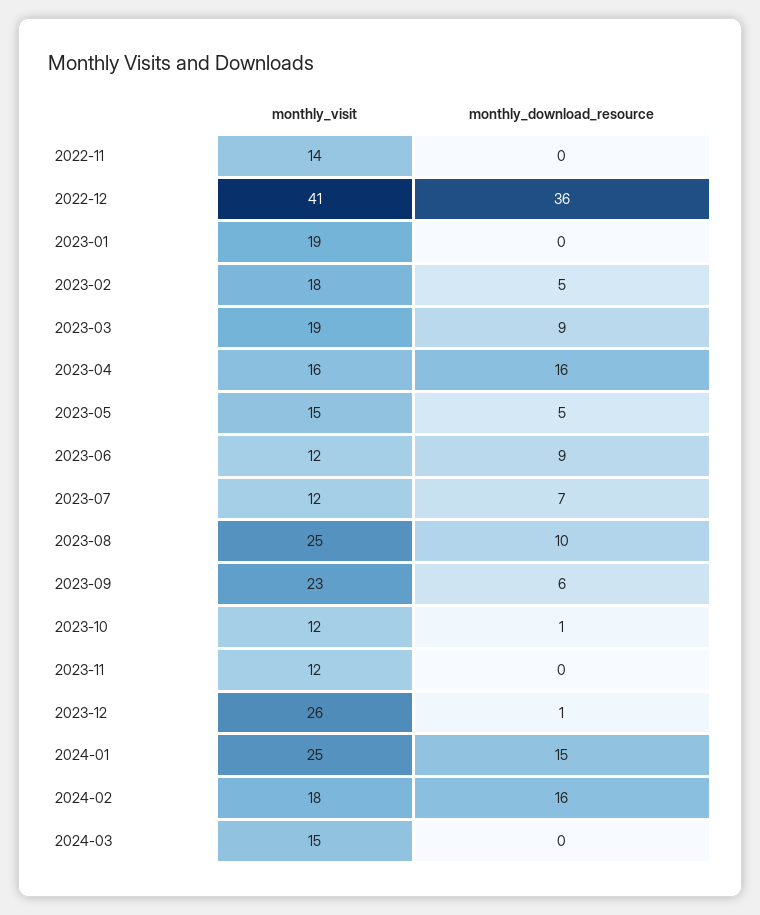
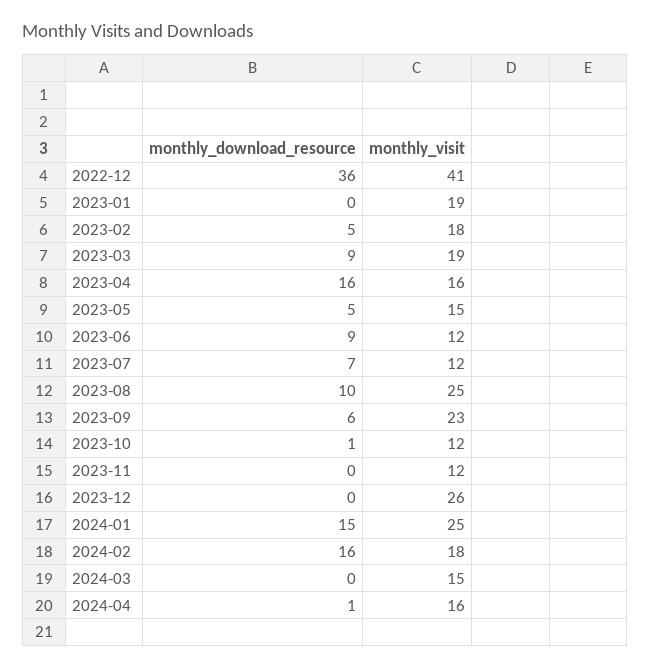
monthly_visit, 2022-11: 14 -> none
monthly_download_resource, 2022-11: 0 -> none
monthly_download_resource, 2023-12: 1 -> 0
monthly_download_resource, 2024-04: none -> 1
monthly_visit, 2024-04: none -> 16

